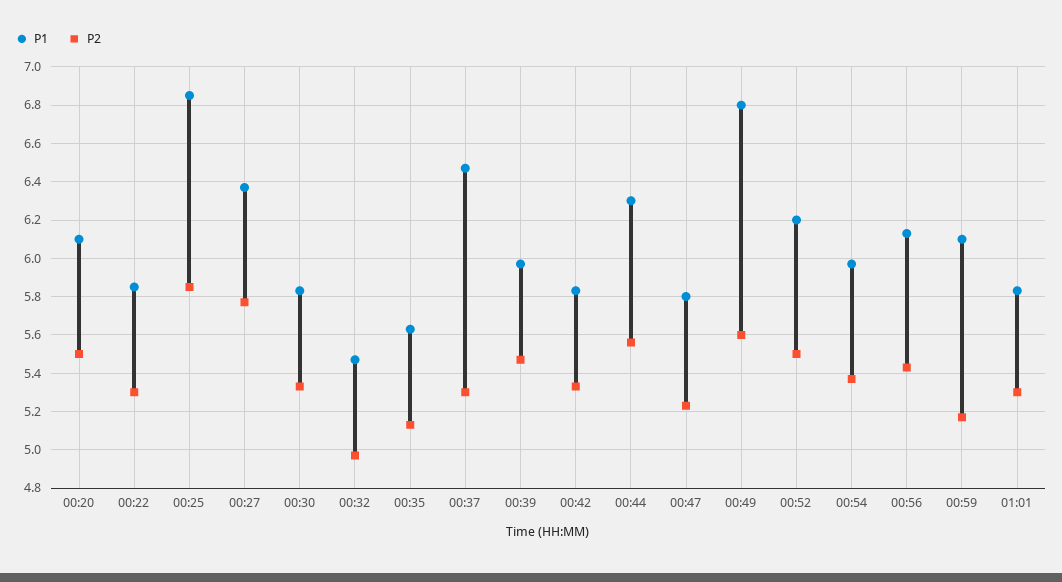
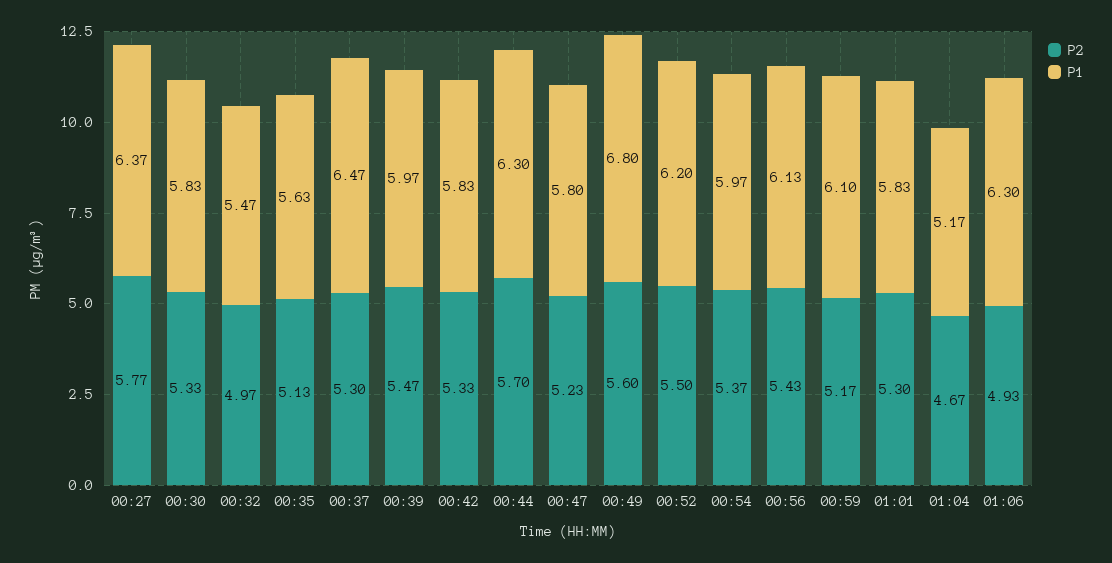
P1, 00:20: 6.1 -> none
P2, 00:20: 5.5 -> none
P1, 00:22: 5.85 -> none
P2, 00:22: 5.3 -> none
P1, 00:25: 6.85 -> none
P2, 00:25: 5.85 -> none
P2, 00:44: 5.55 -> 5.7
P2, 01:04: none -> 4.67
P1, 01:04: none -> 5.17
P2, 01:06: none -> 4.93
P1, 01:06: none -> 6.3

